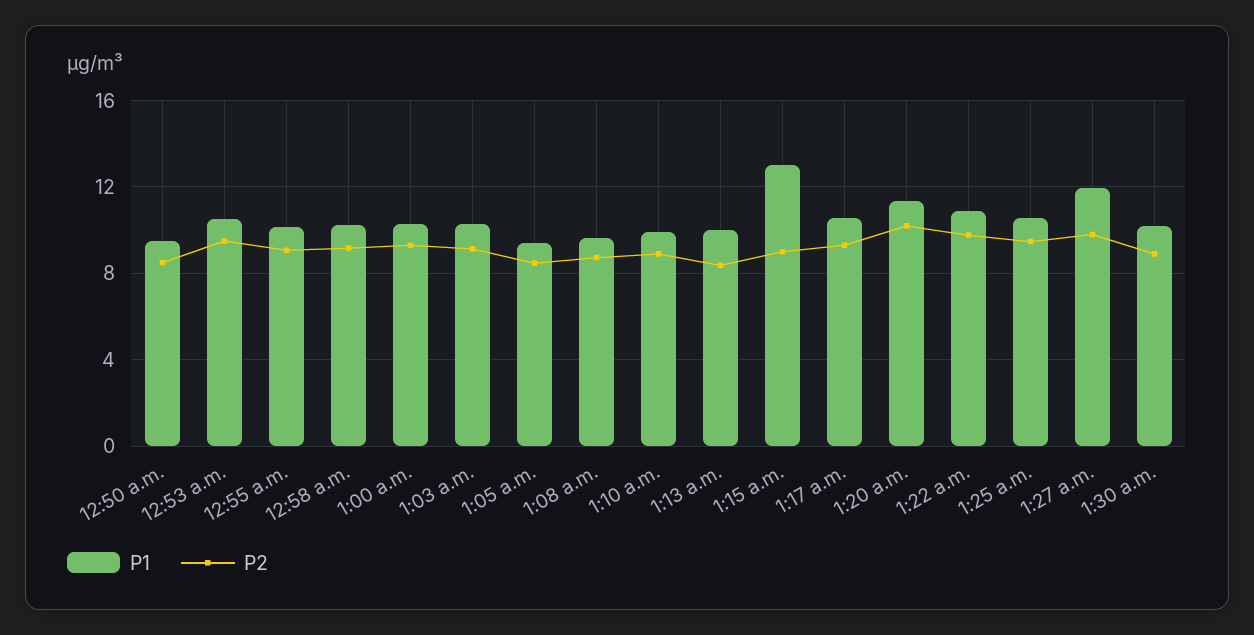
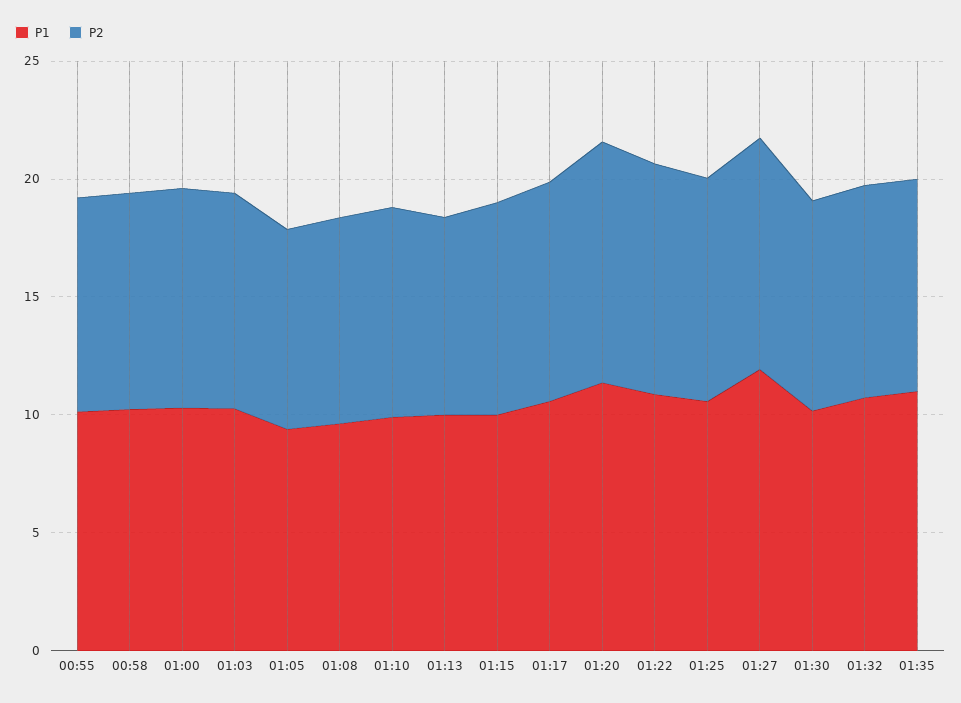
P1, 12:50 a.m.: 9.5 -> none
P2, 12:50 a.m.: 8.5 -> none
P1, 12:53 a.m.: 10.5 -> none
P2, 12:53 a.m.: 9.5 -> none
P1, 1:15 a.m.: 13 -> 10
P1, 01:32: none -> 11
P2, 01:32: none -> 9
P1, 01:35: none -> 11
P2, 01:35: none -> 9

